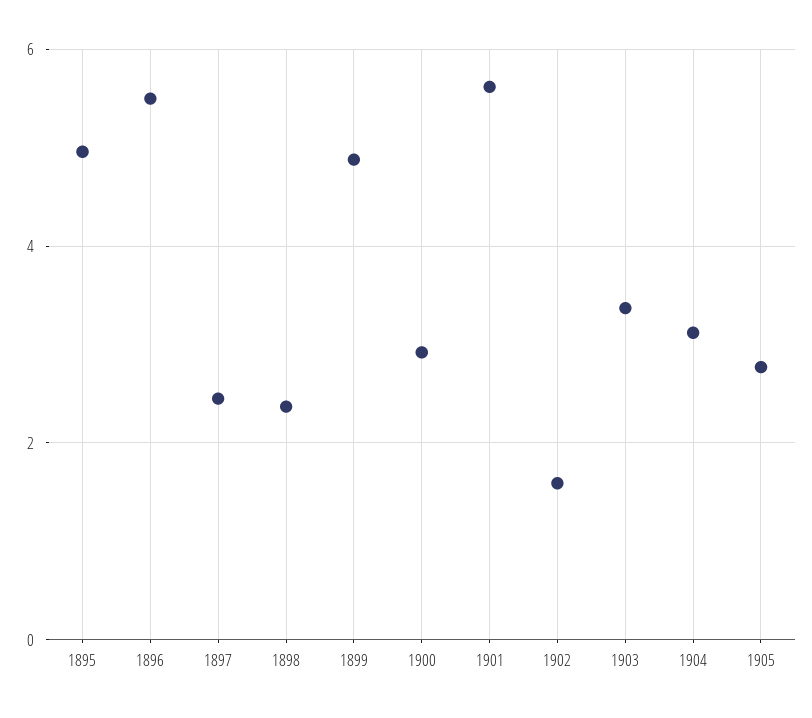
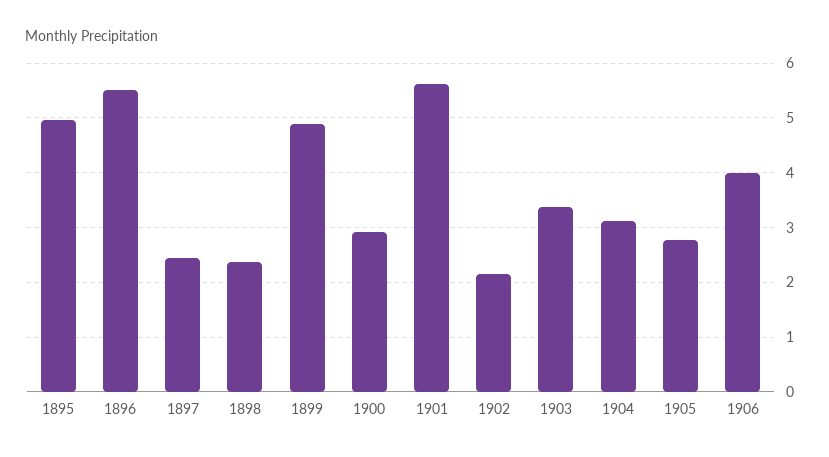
1902: 1.6 -> 2.2
1906: none -> 4

